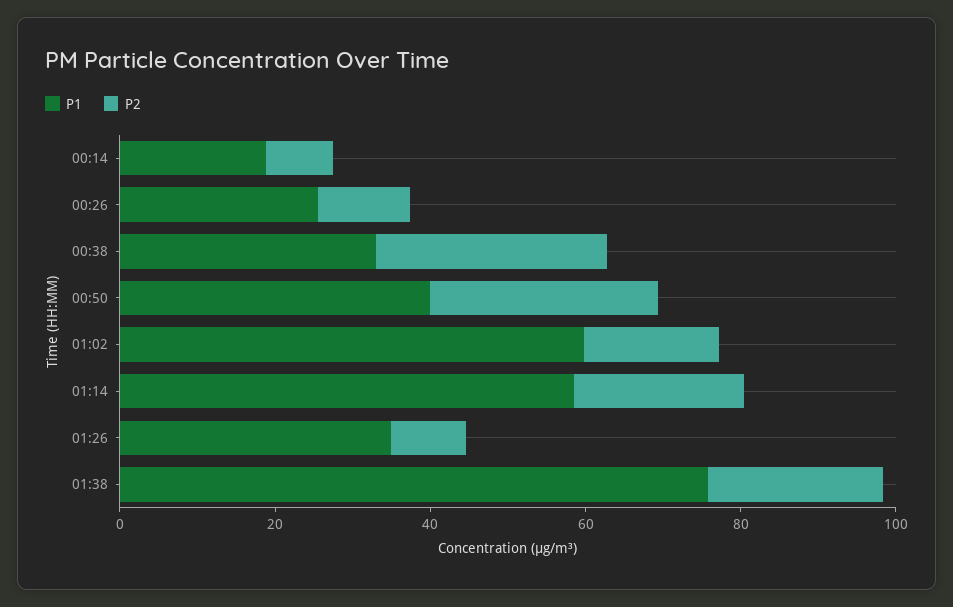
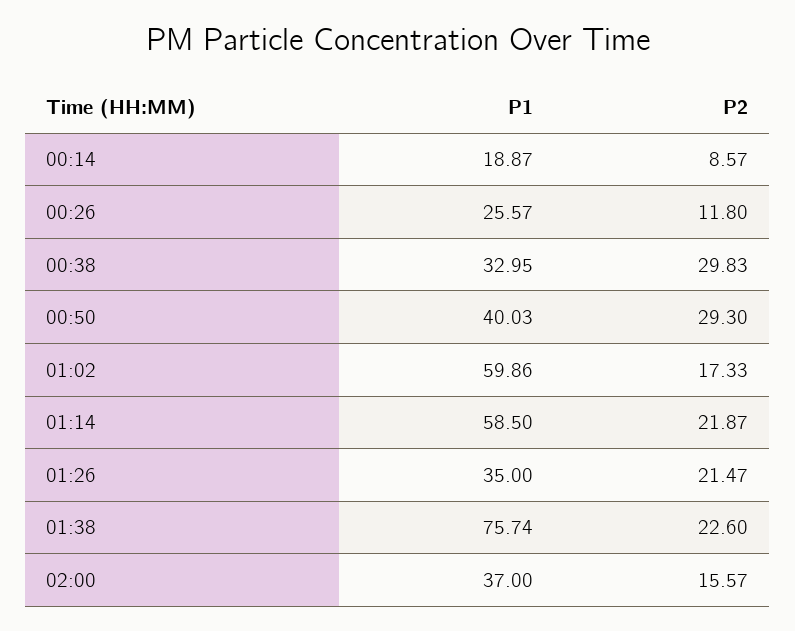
P2, 01:26: 10 -> 21.47
P1, 02:00: none -> 37
P2, 02:00: none -> 15.57

